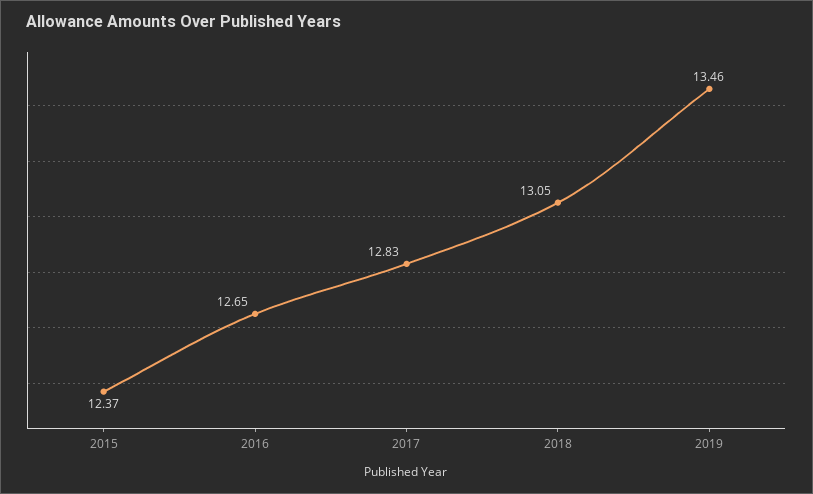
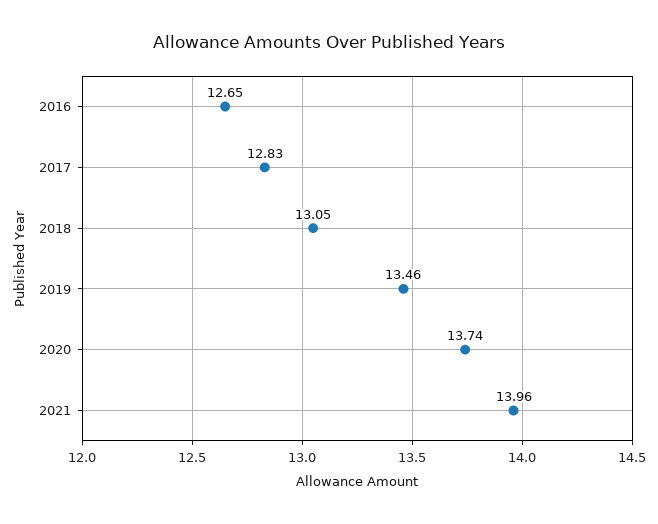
2015: 12.37 -> none
2020: none -> 13.74
2021: none -> 13.96

